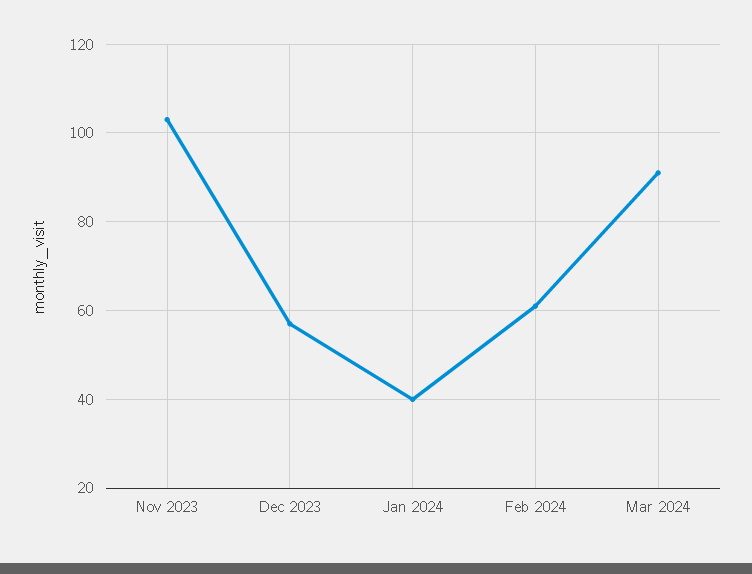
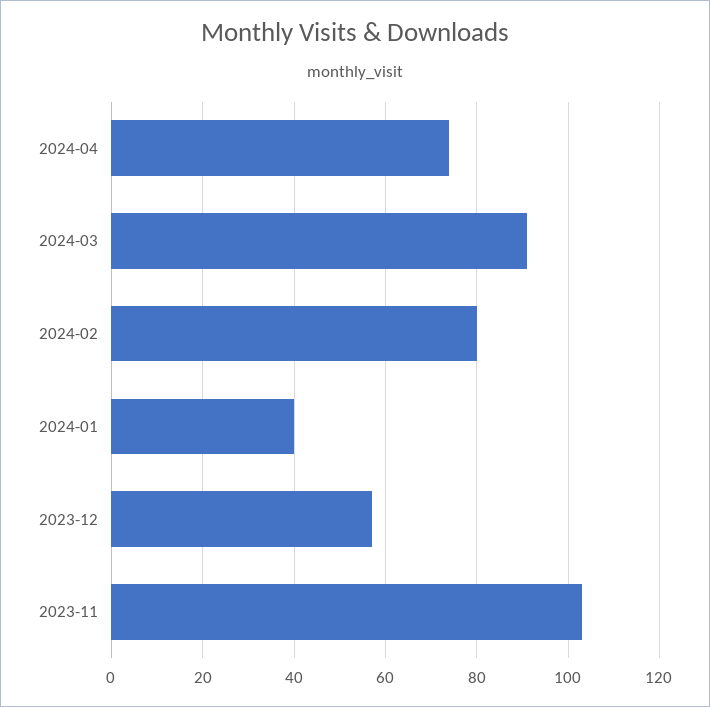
Feb 2024: 60 -> 80
2024-04: none -> 75

